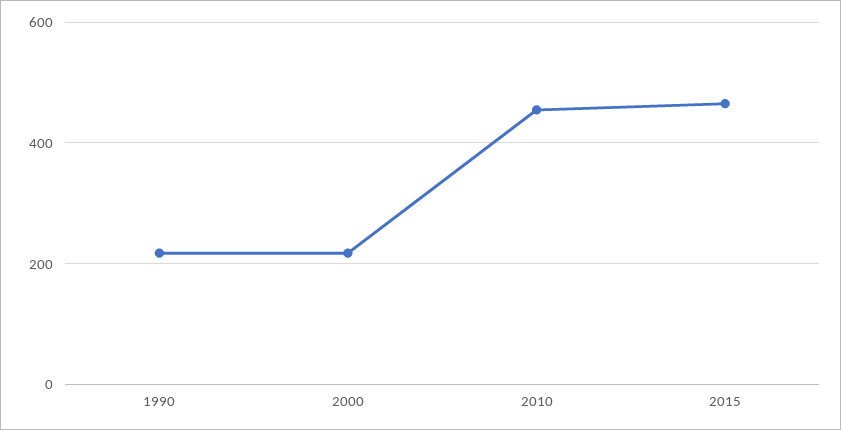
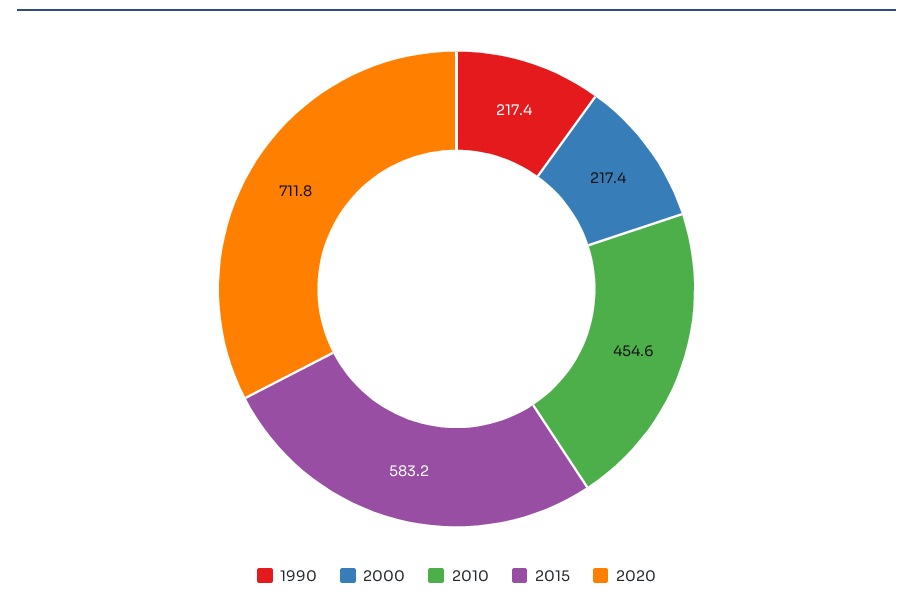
2015: 460 -> 583.2
2020: none -> 711.8

